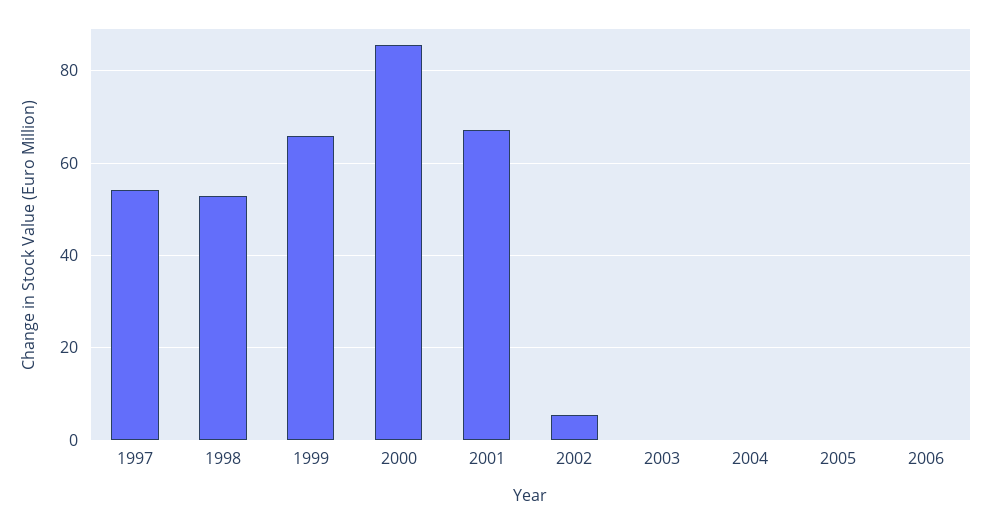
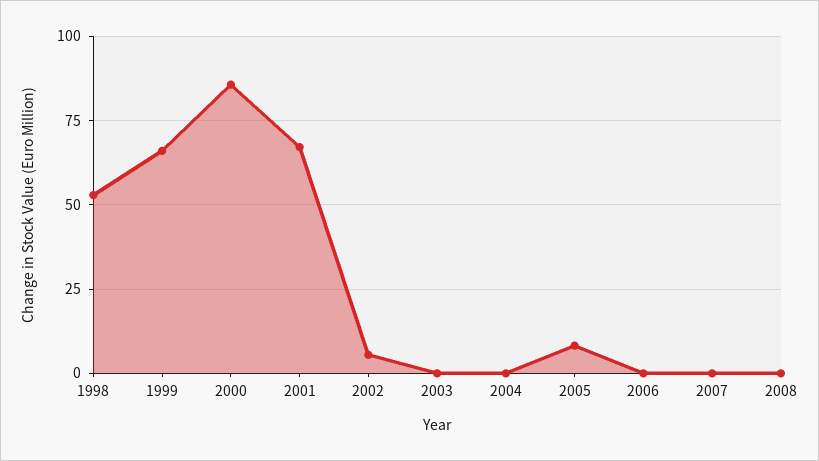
1997: 54 -> none
2005: 0 -> 7.5
2007: none -> 0
2008: none -> 0

